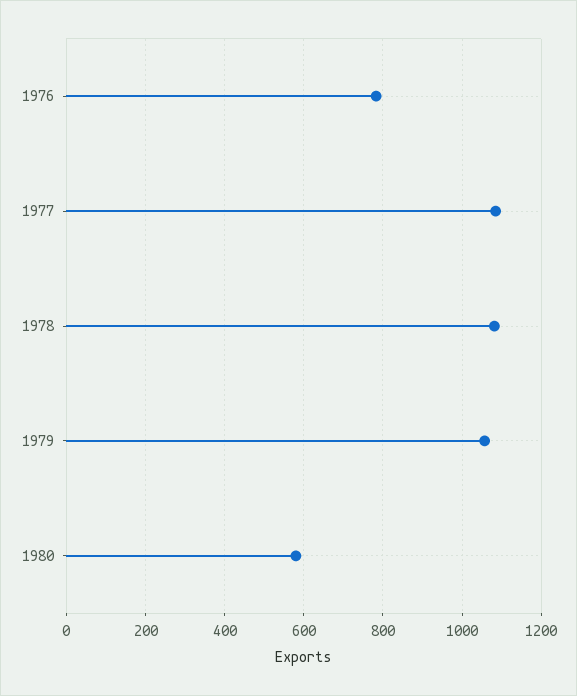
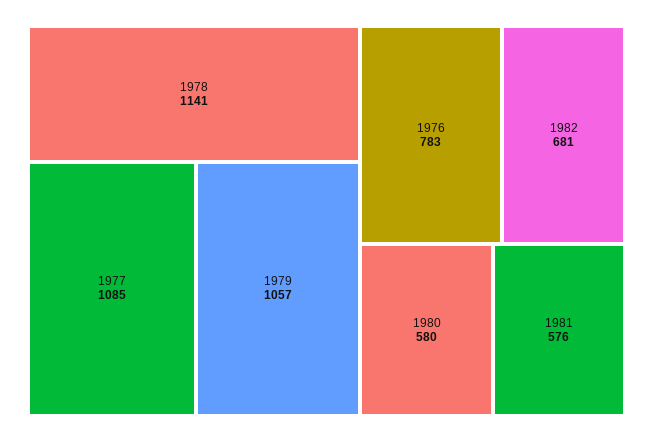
1978: 1080 -> 1141
1982: none -> 681
1981: none -> 576

